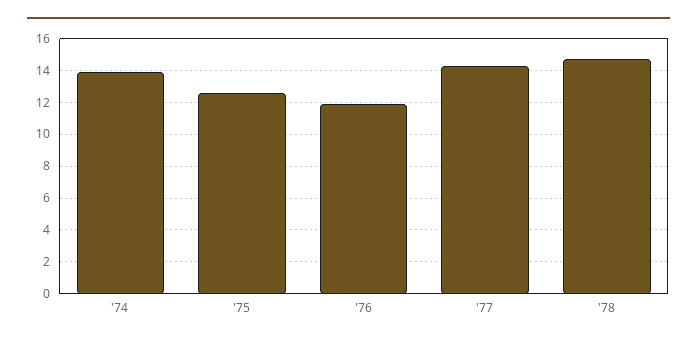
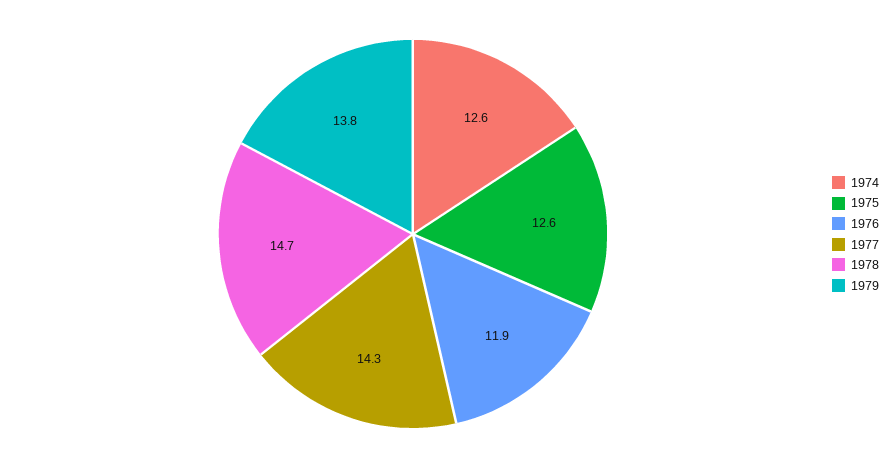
'74: 14 -> 12.6
1979: none -> 13.8

